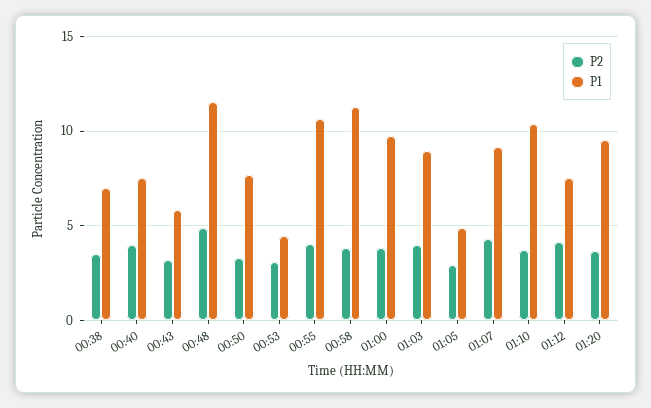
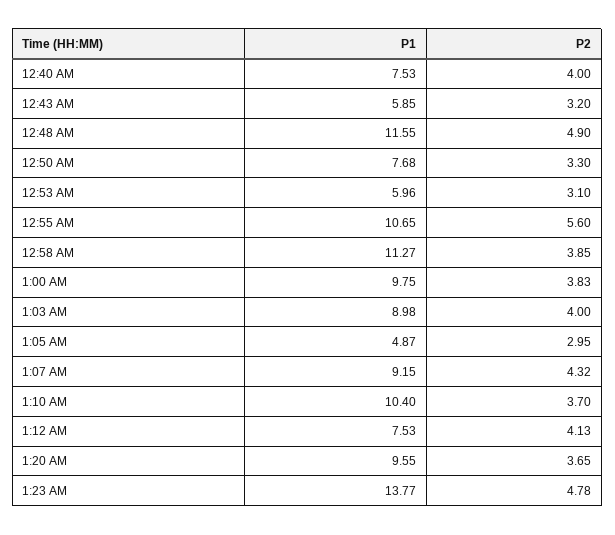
P2, 00:38: 3.5 -> none
P1, 00:38: 7 -> none
P1, 00:53: 4.5 -> 5.96
P2, 00:55: 4 -> 5.6
P1, 1:23 AM: none -> 13.77
P2, 1:23 AM: none -> 4.78

